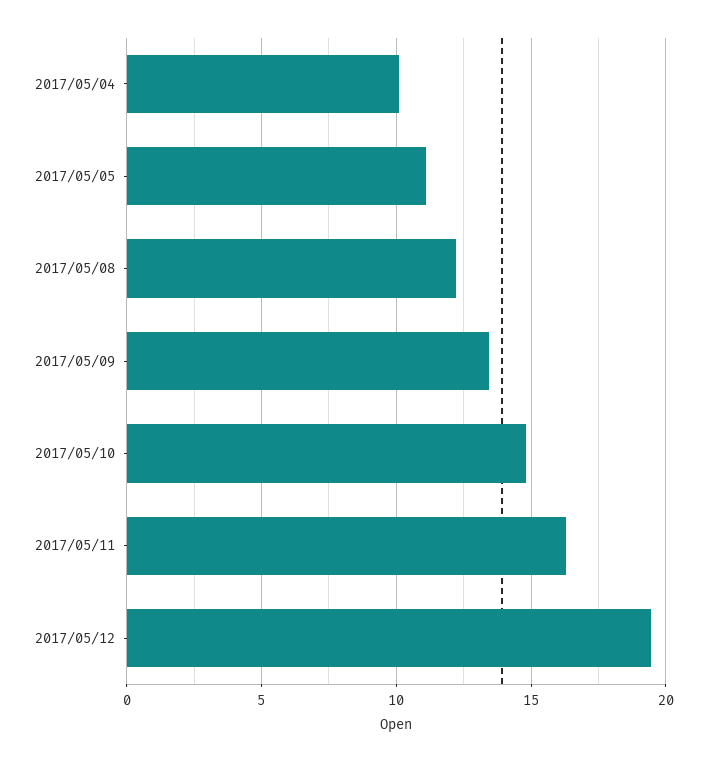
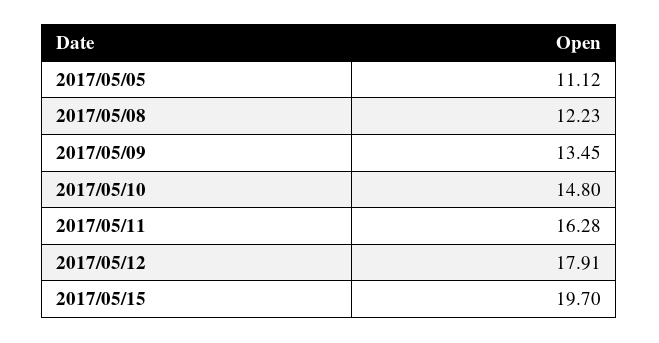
2017/05/04: 10 -> none
2017/05/12: 19.5 -> 17.91
2017/05/15: none -> 19.7

